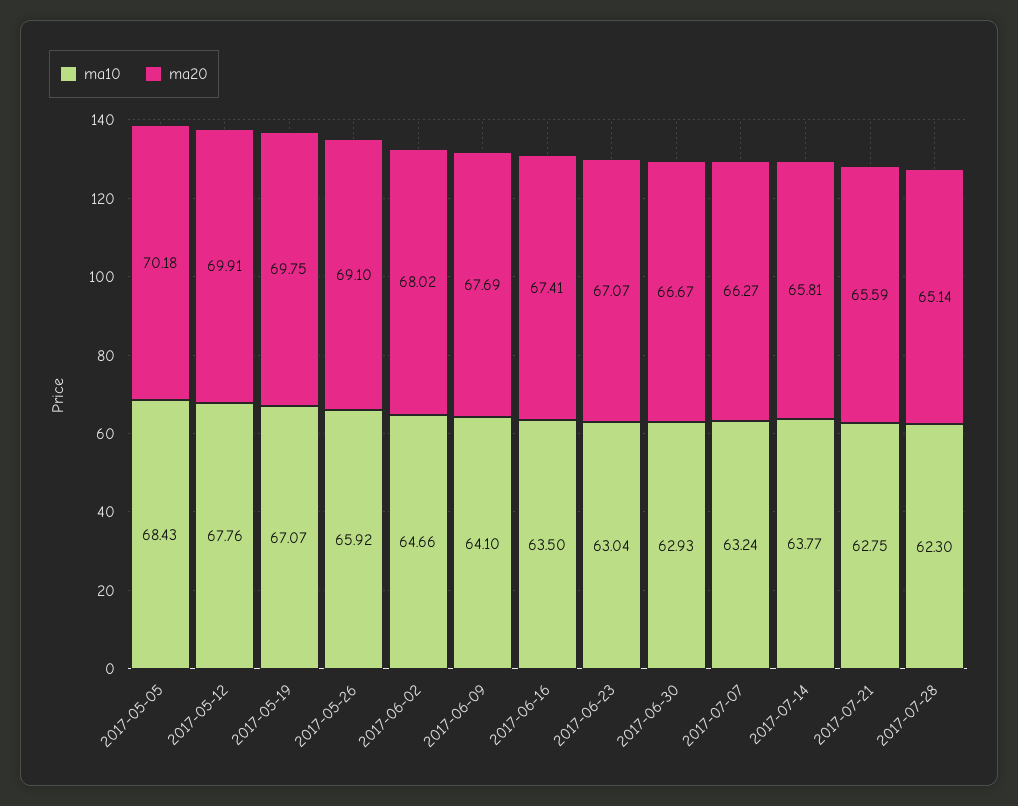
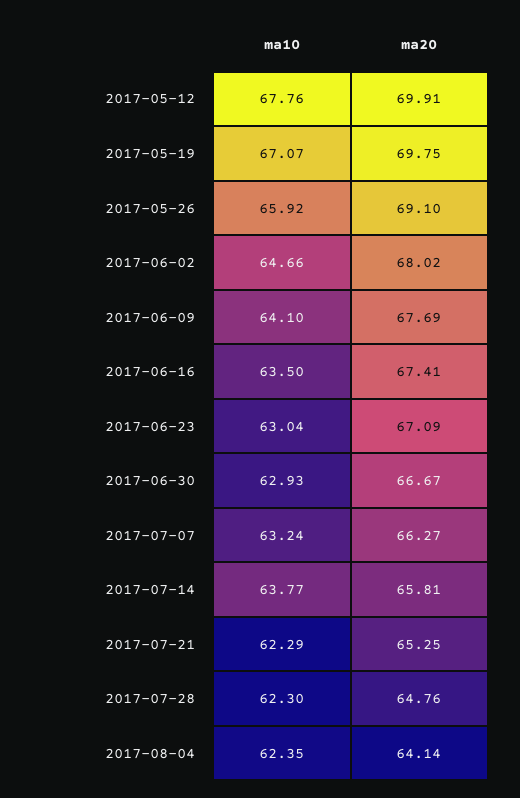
ma10, 2017-05-05: 68.43 -> none
ma20, 2017-05-05: 70.18 -> none
ma20, 2017-06-23: 67.07 -> 67.09
ma10, 2017-07-21: 62.75 -> 62.29
ma20, 2017-07-21: 65.59 -> 65.25
ma20, 2017-07-28: 65.14 -> 64.76
ma10, 2017-08-04: none -> 62.35
ma20, 2017-08-04: none -> 64.14

